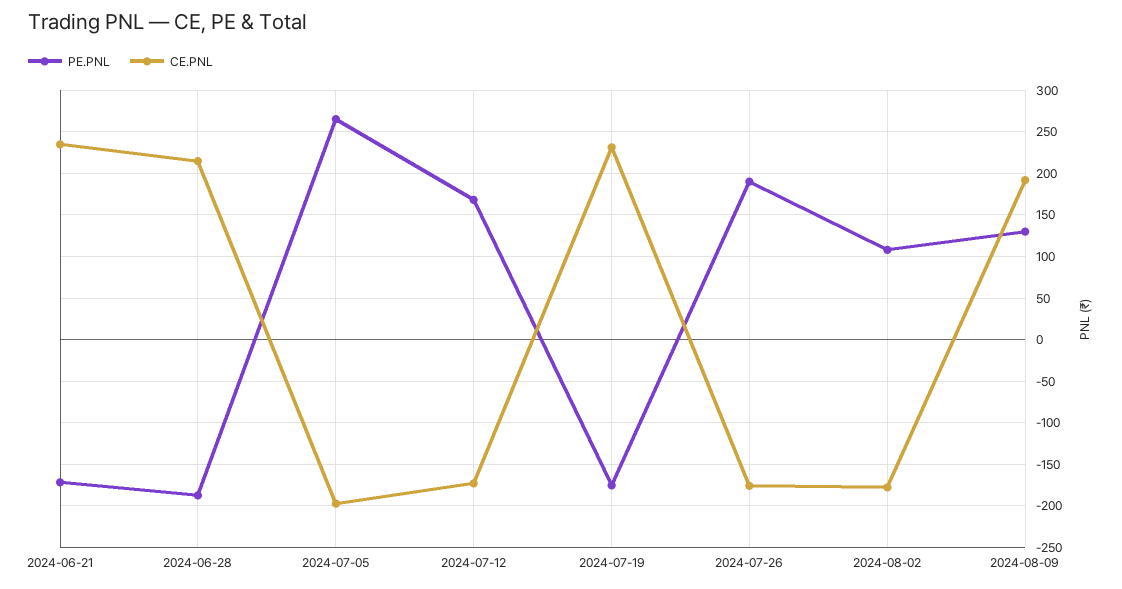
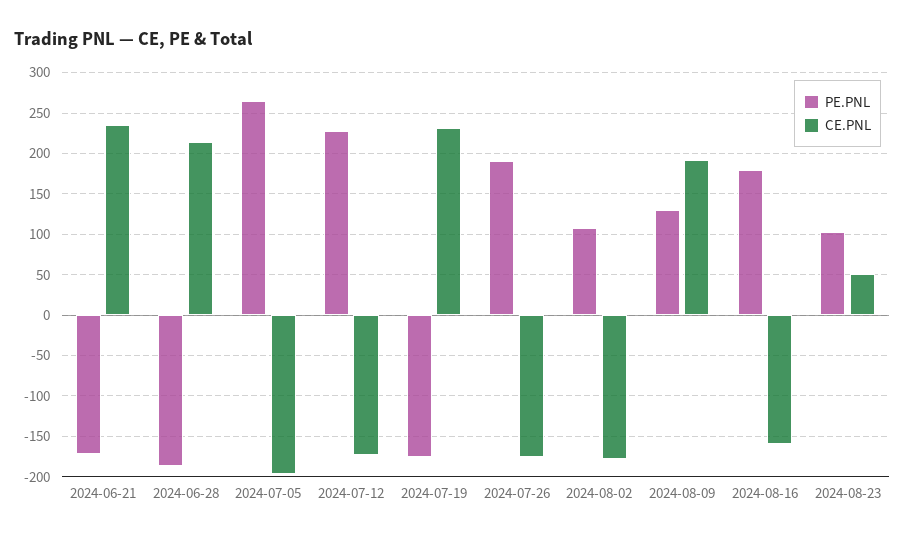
PE.PNL, 2024-07-12: 170 -> 230
PE.PNL, 2024-08-16: none -> 180
CE.PNL, 2024-08-16: none -> -160
PE.PNL, 2024-08-23: none -> 100
CE.PNL, 2024-08-23: none -> 50

